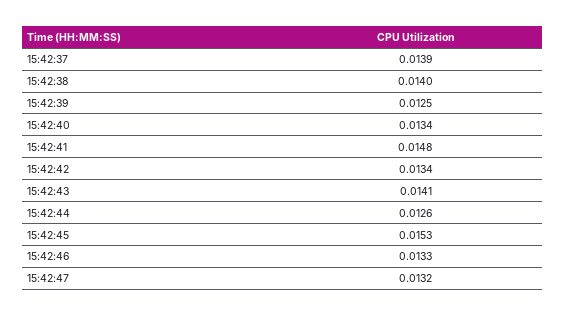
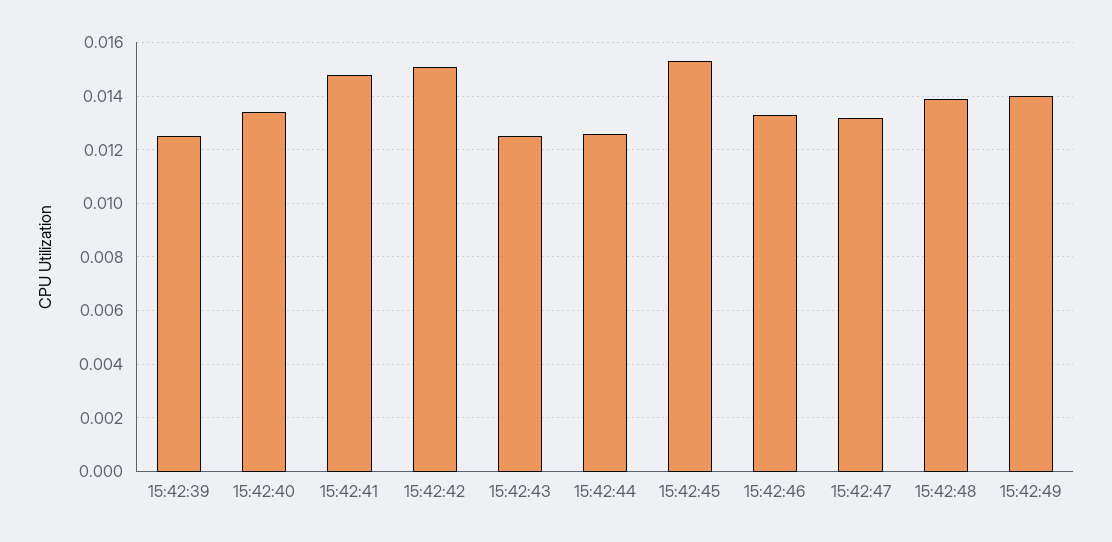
15:42:37: 0.0139 -> none
15:42:38: 0.014 -> none
15:42:42: 0.0134 -> 0.015
15:42:43: 0.0141 -> 0.0125
15:42:48: none -> 0.014
15:42:49: none -> 0.014

